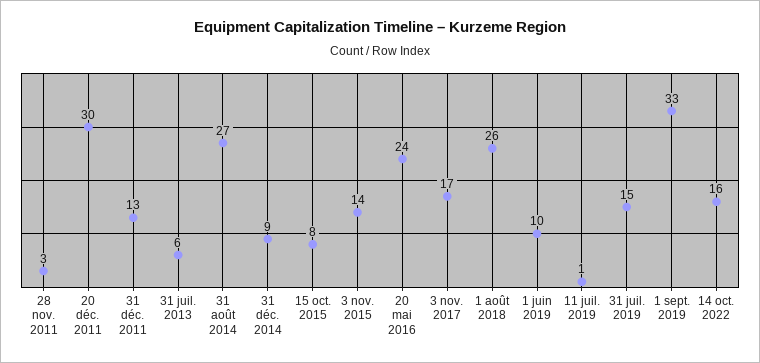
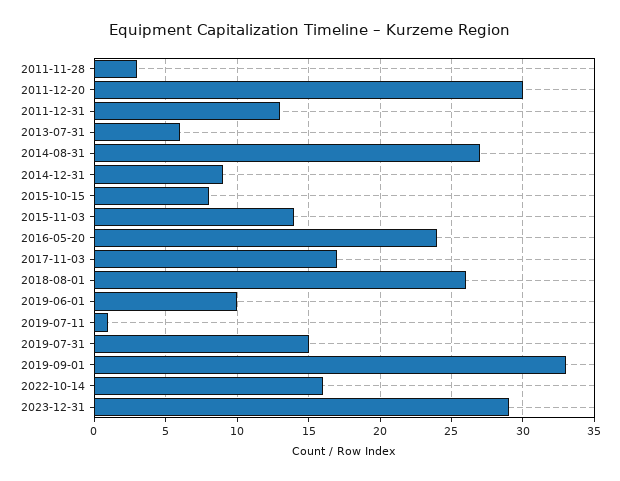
2023-12-31: none -> 29

